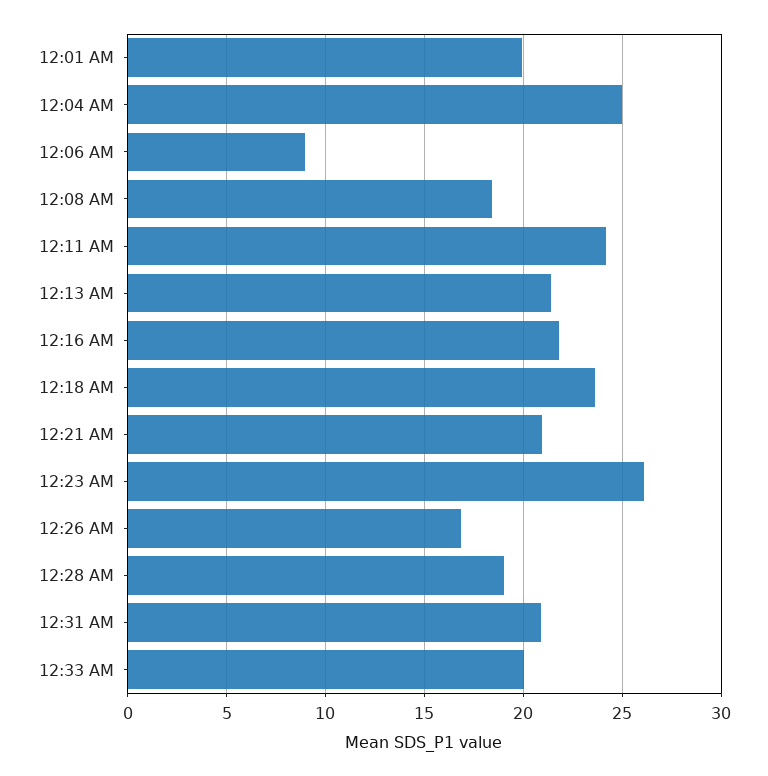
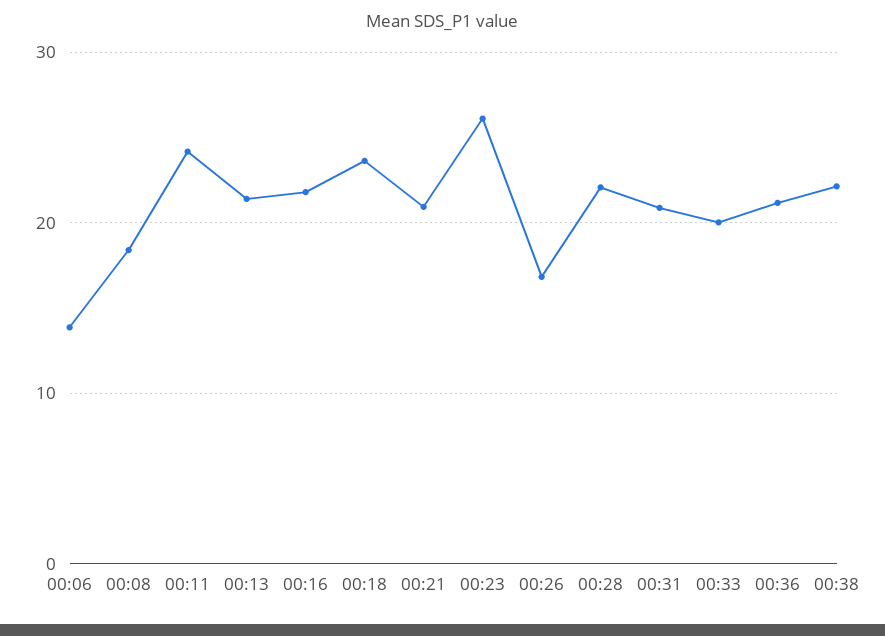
12:01 AM: 20 -> none
12:04 AM: 25 -> none
12:06 AM: 9 -> 14
12:28 AM: 19 -> 22
00:36: none -> 21
00:38: none -> 22

